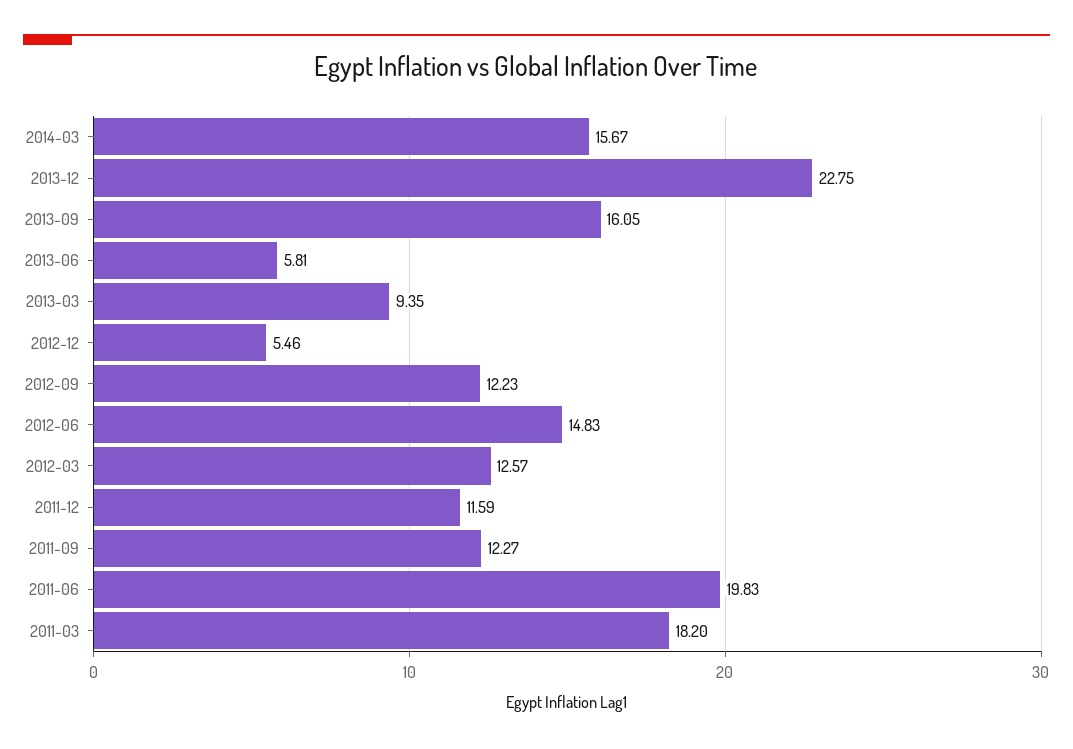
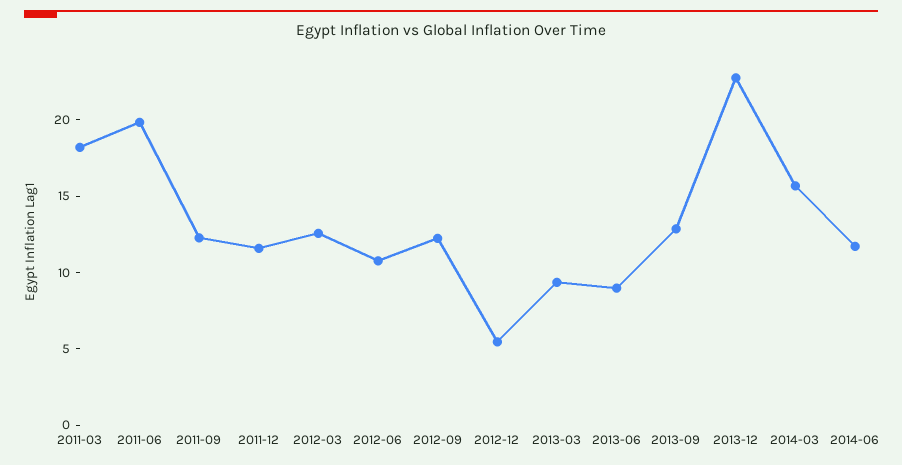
2013-09: 16.05 -> 13
2013-06: 5.81 -> 9
2012-06: 14.83 -> 11
2014-06: none -> 12

